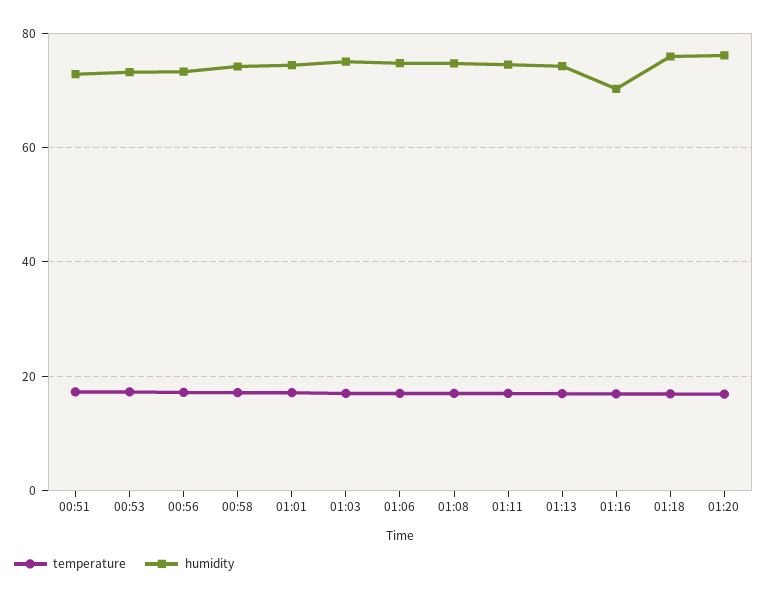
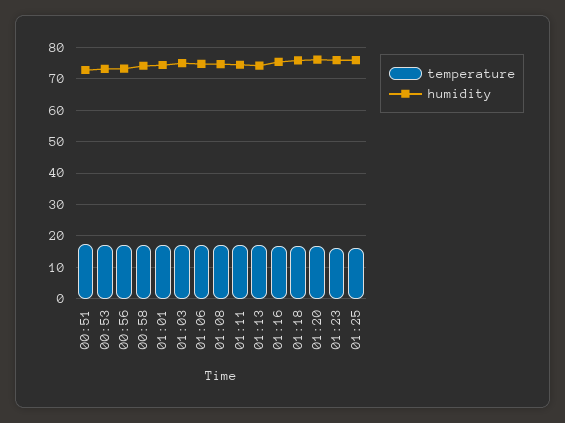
humidity, 01:16: 70 -> 76
temperature, 01:23: none -> 16
humidity, 01:23: none -> 76
temperature, 01:25: none -> 16
humidity, 01:25: none -> 76

